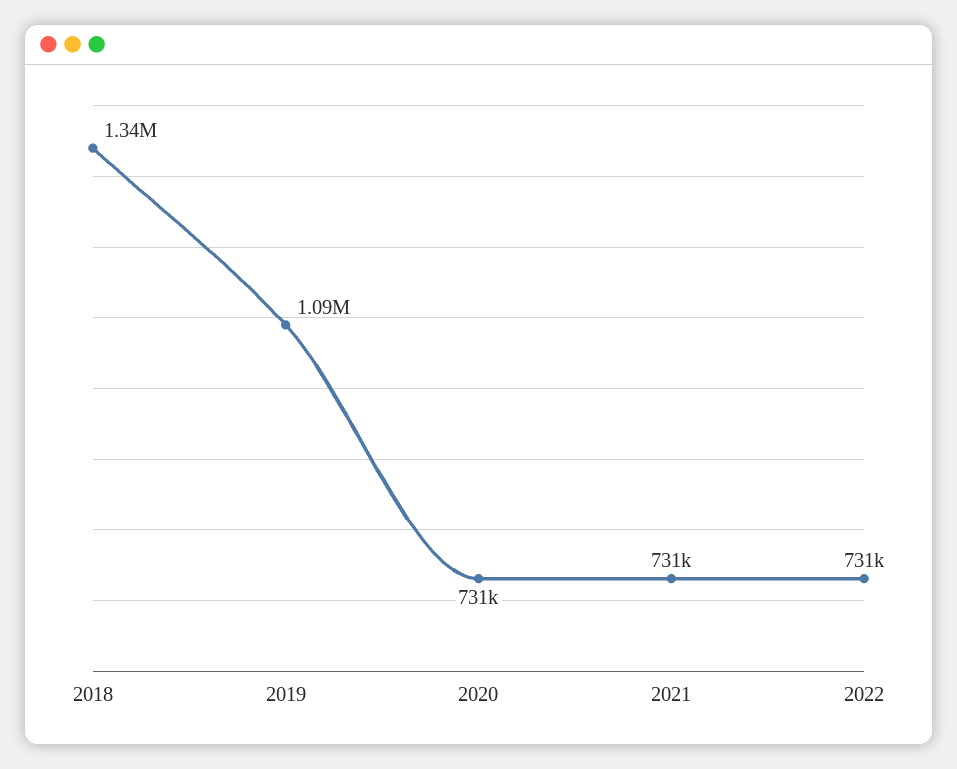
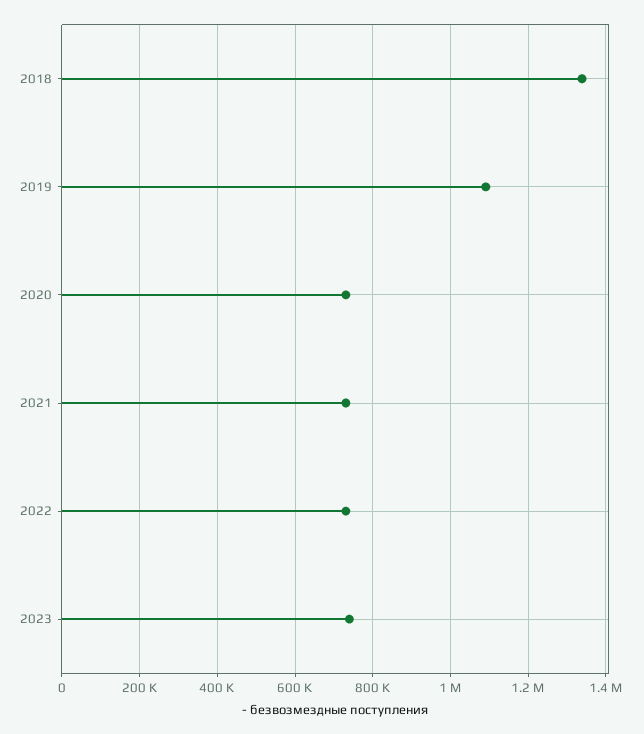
2023: none -> 740000

